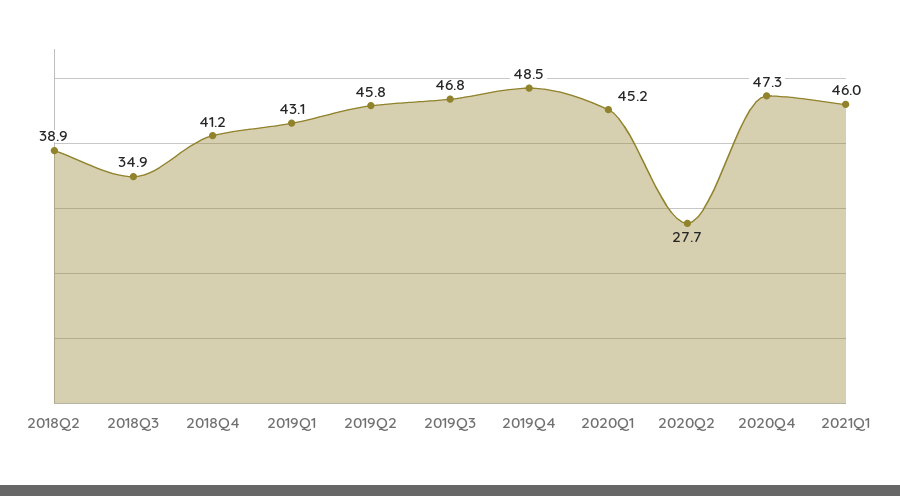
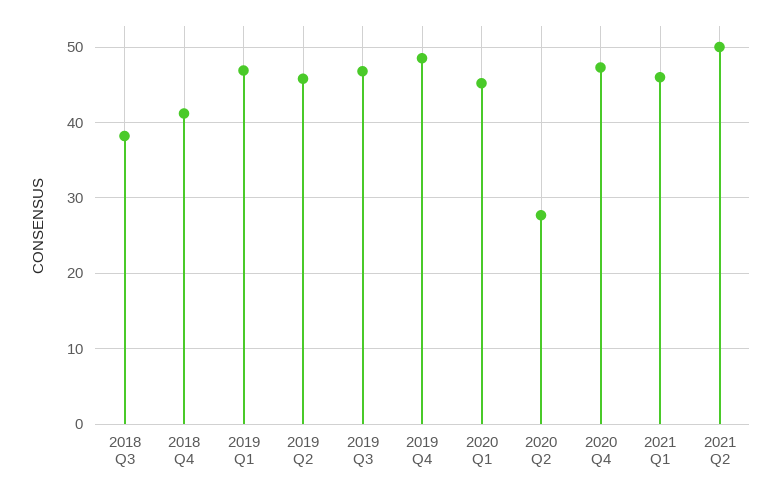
2018Q2: 38.9 -> none
2018Q3: 34.9 -> 38
2019Q1: 43.1 -> 47
2021 Q2: none -> 50

